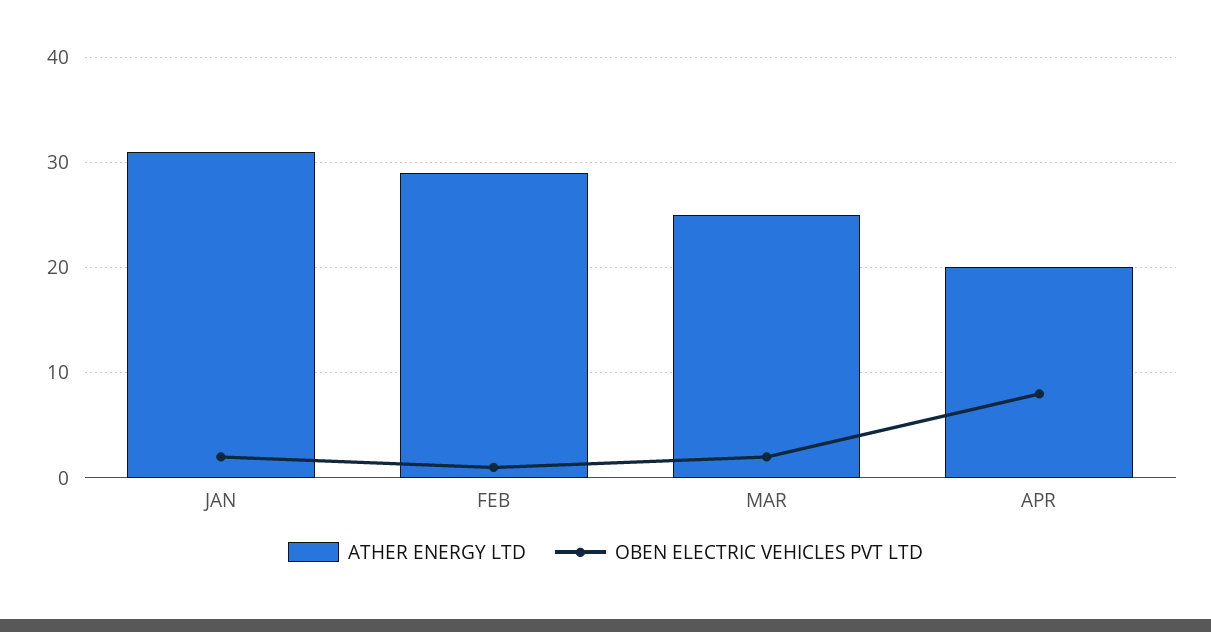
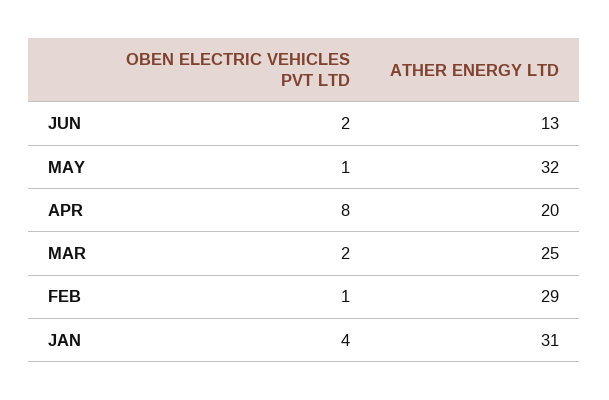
OBEN ELECTRIC VEHICLES PVT LTD, JAN: 2 -> 4
OBEN ELECTRIC VEHICLES PVT LTD, JUN: none -> 2
ATHER ENERGY LTD, JUN: none -> 13
OBEN ELECTRIC VEHICLES PVT LTD, MAY: none -> 1
ATHER ENERGY LTD, MAY: none -> 32

